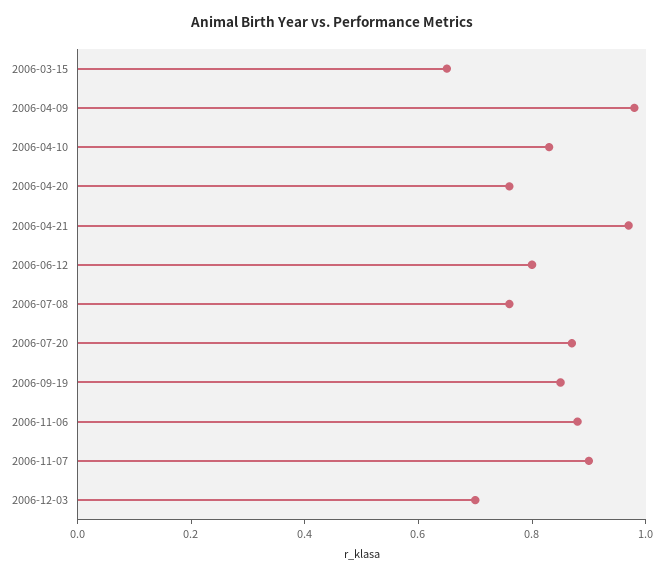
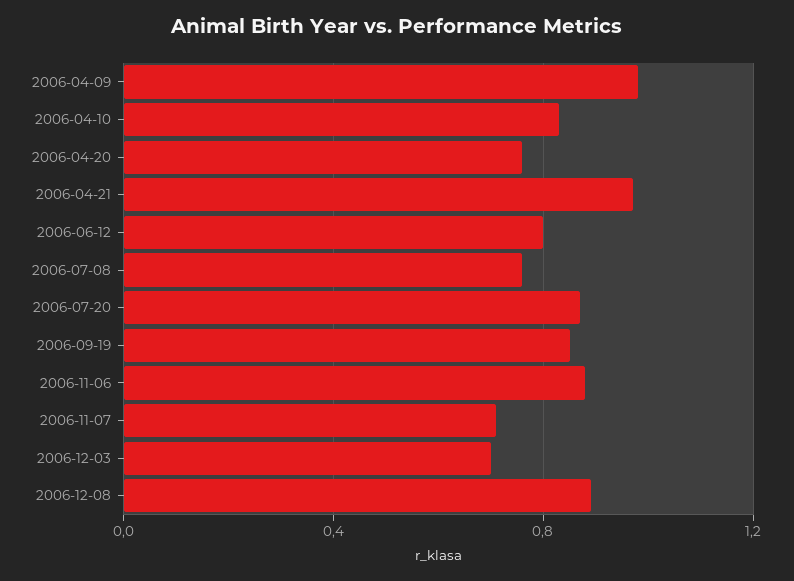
2006-03-15: 0.65 -> none
2006-11-07: 0.9 -> 0.7
2006-12-08: none -> 0.9

